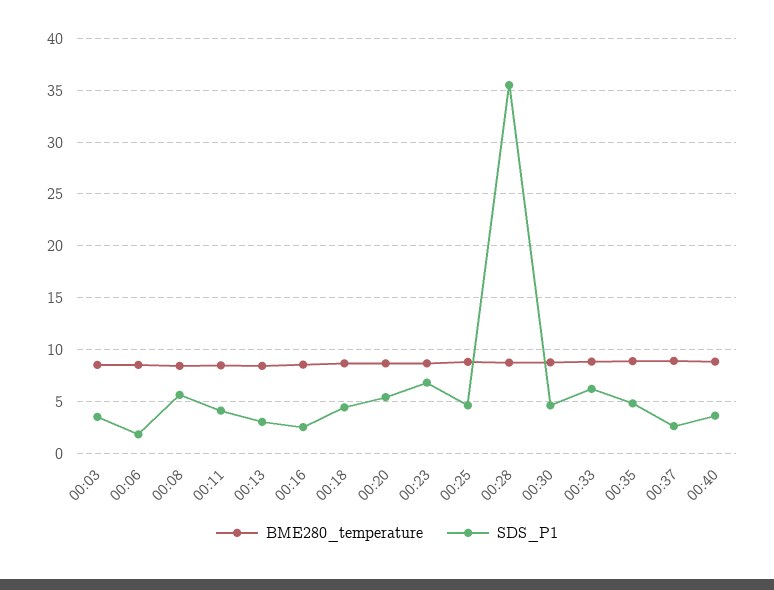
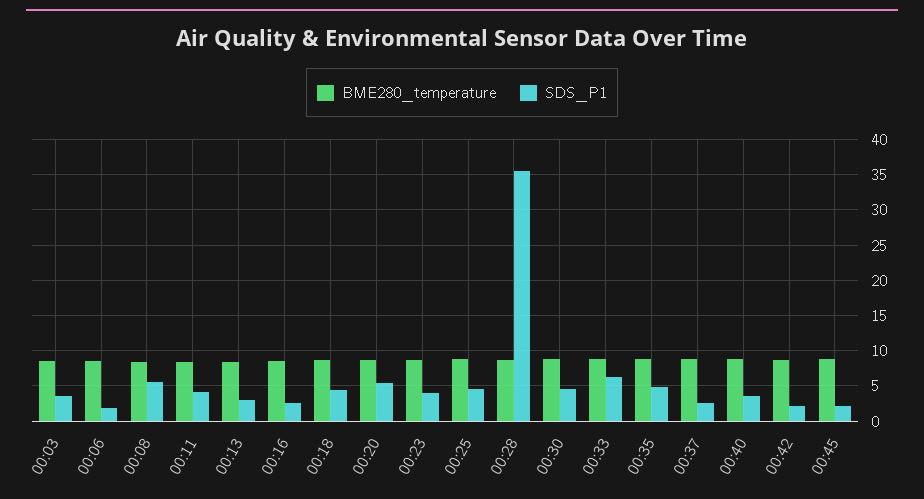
SDS_P1, 00:23: 7 -> 4
BME280_temperature, 00:42: none -> 9
SDS_P1, 00:42: none -> 2
BME280_temperature, 00:45: none -> 9
SDS_P1, 00:45: none -> 2

